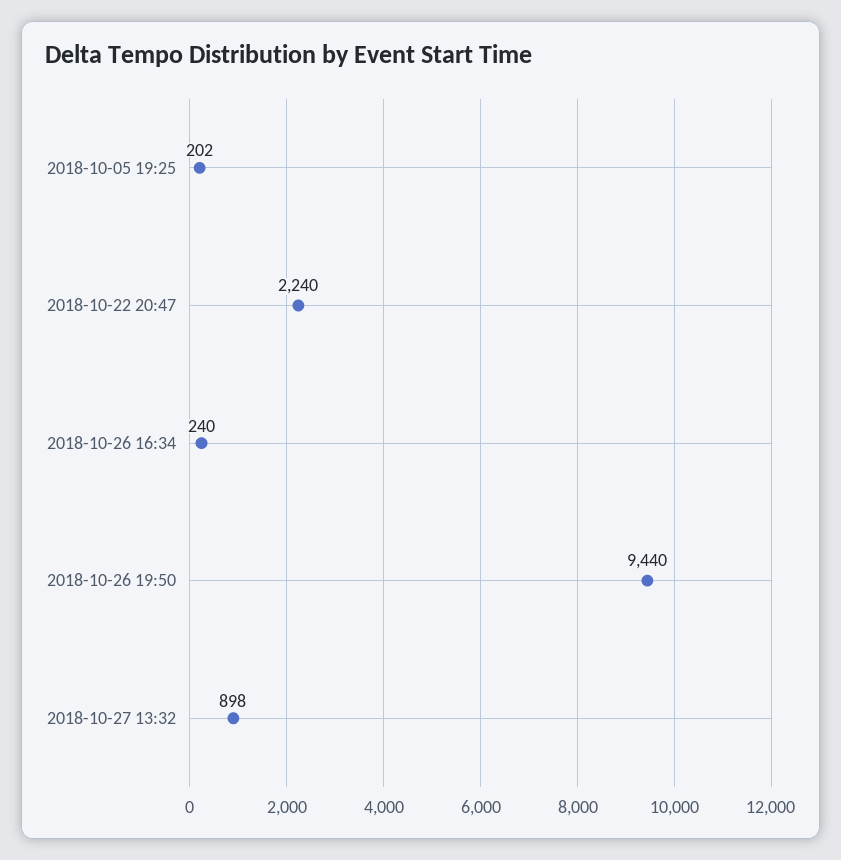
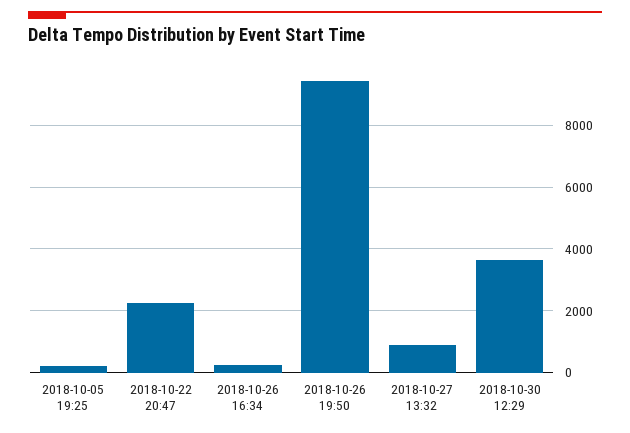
2018-10-30 12:29: none -> 3600

